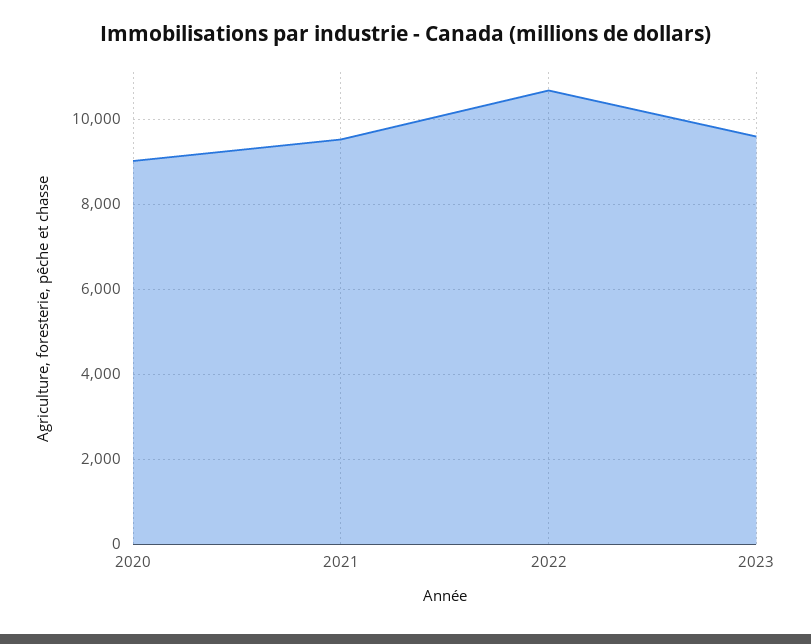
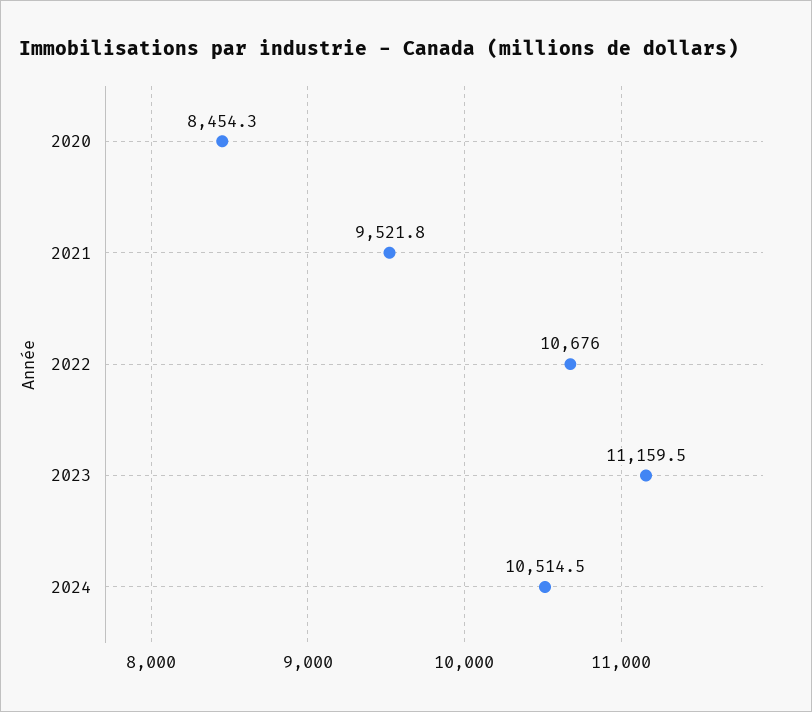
2020: 9000 -> 8454.3
2023: 9600 -> 11159.5
2024: none -> 10514.5

